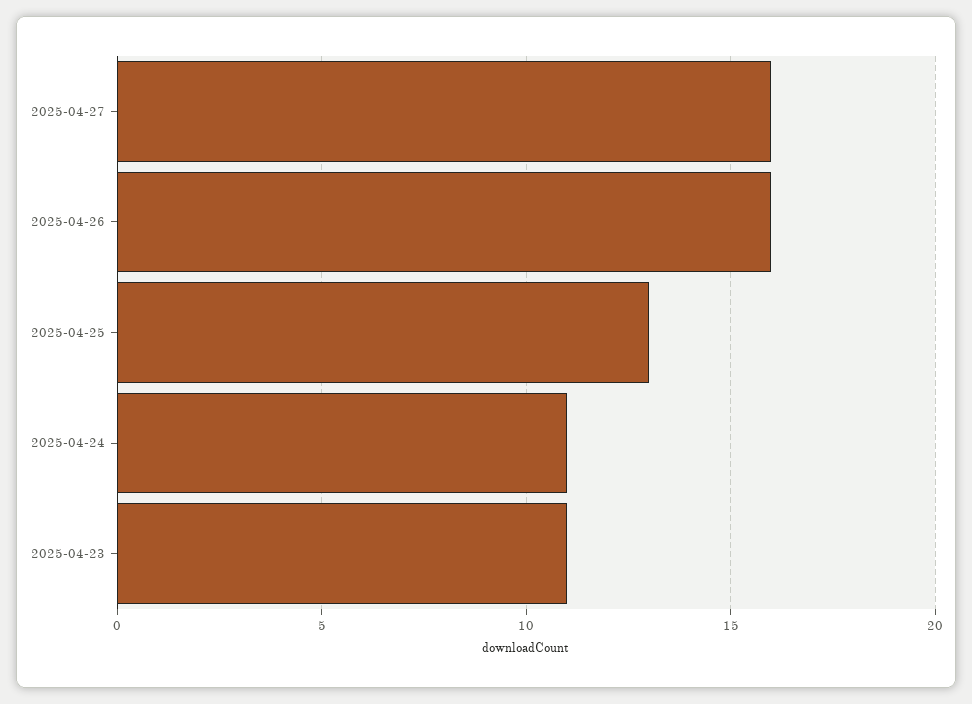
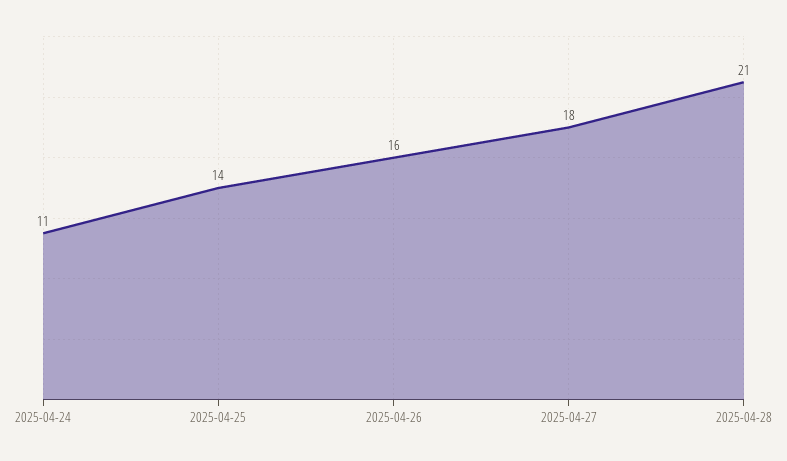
2025-04-27: 16 -> 18
2025-04-25: 13 -> 14
2025-04-23: 11 -> none
2025-04-28: none -> 21

